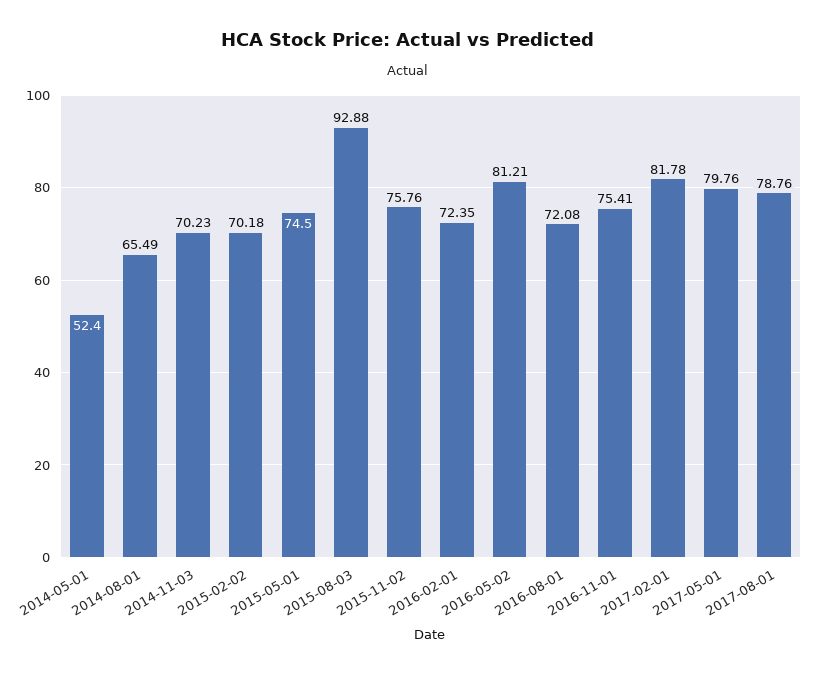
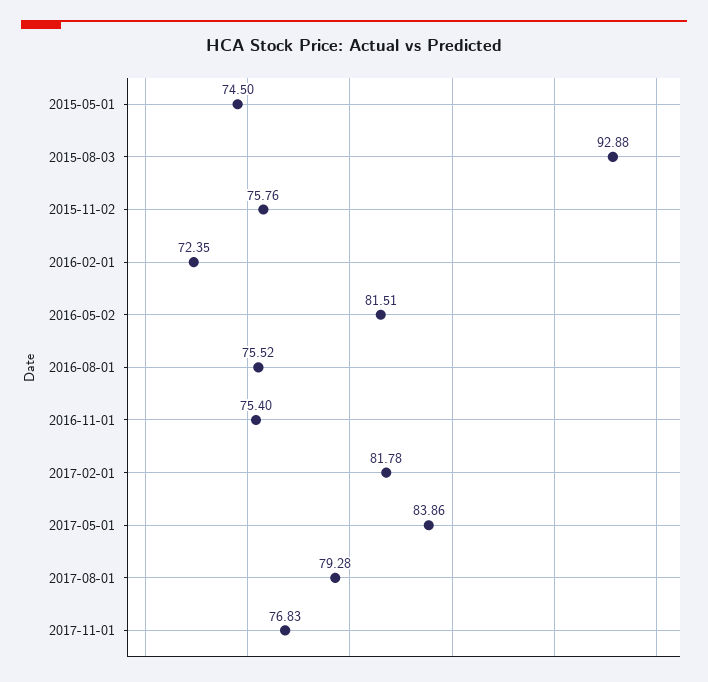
2014-05-01: 52.4 -> none
2014-08-01: 65.49 -> none
2014-11-03: 70.23 -> none
2015-02-02: 70.18 -> none
2016-05-02: 81.21 -> 81.51
2016-08-01: 72.08 -> 75.52
2016-11-01: 75.41 -> 75.4
2017-05-01: 79.76 -> 83.86
2017-08-01: 78.76 -> 79.28
2017-11-01: none -> 76.83

